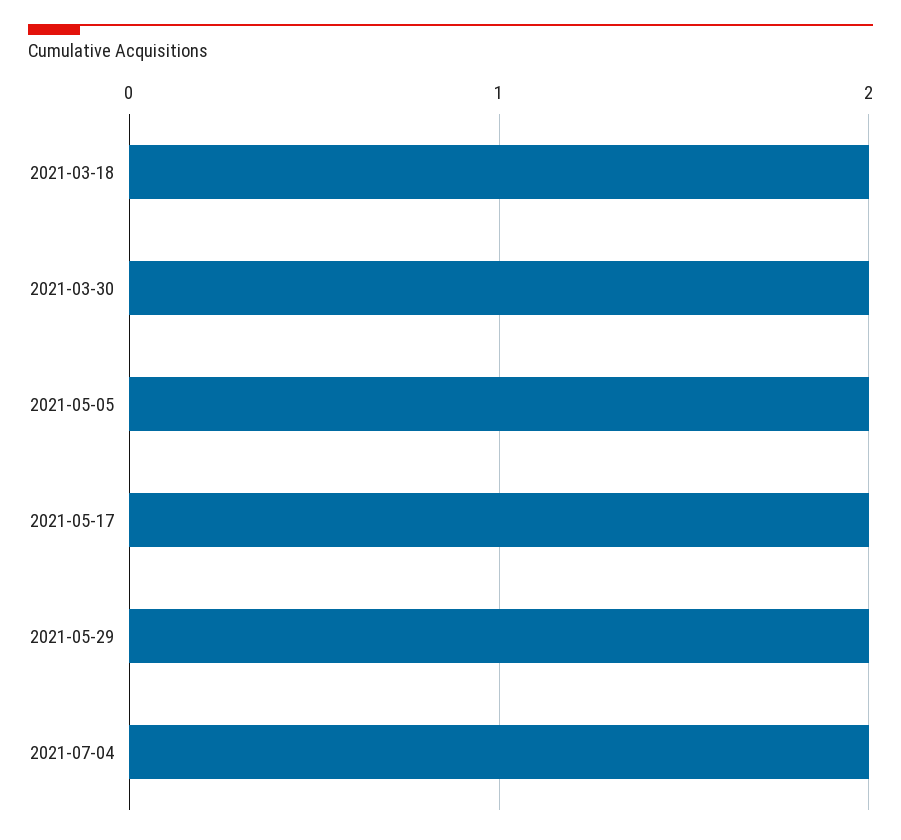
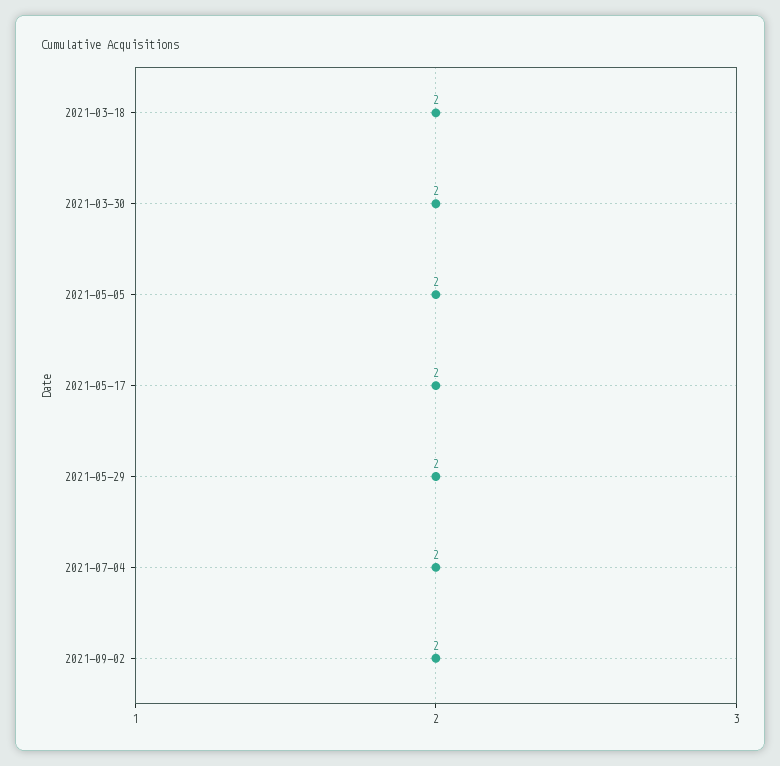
2021-09-02: none -> 2

